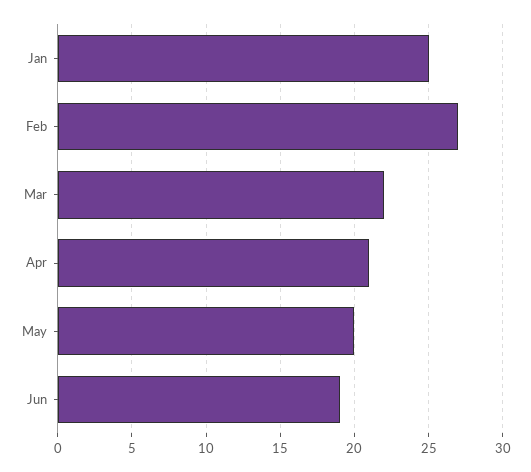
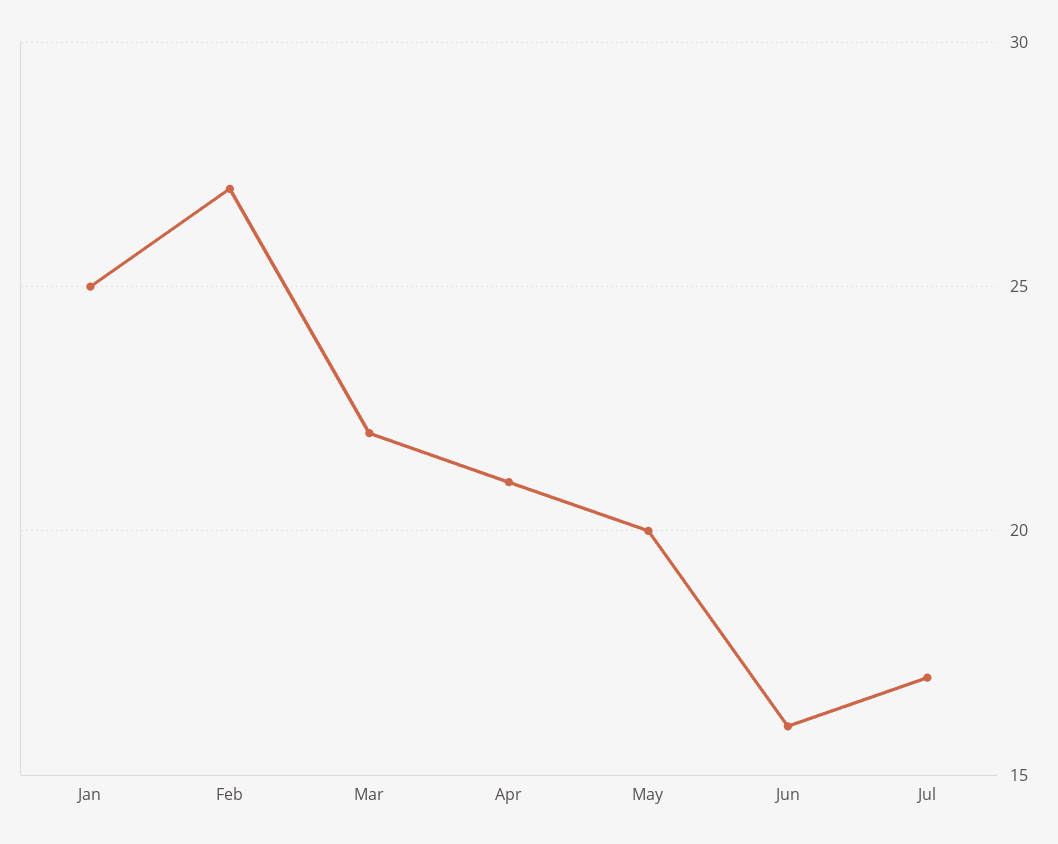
Jun: 19 -> 16
Jul: none -> 17

